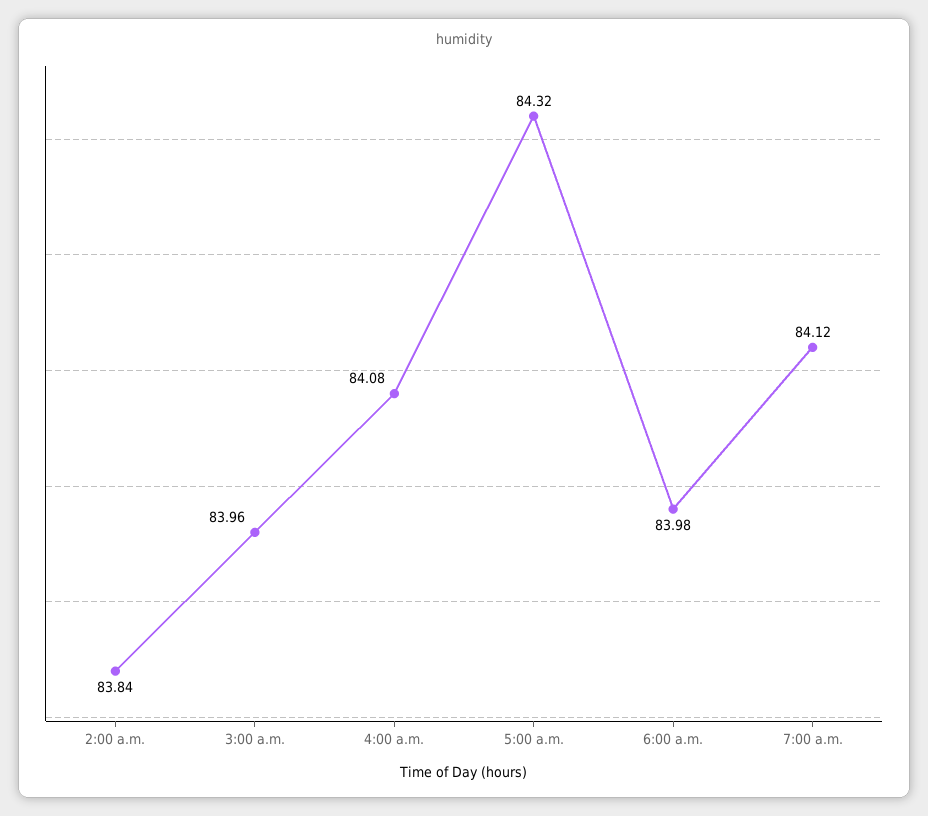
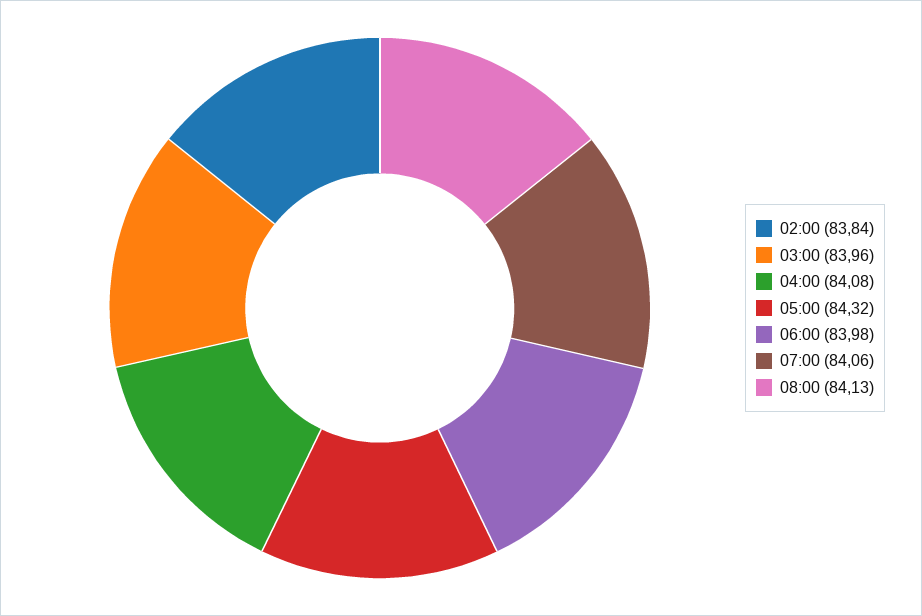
7:00 a.m.: 84.12 -> 84.06
08:00: none -> 84.13

